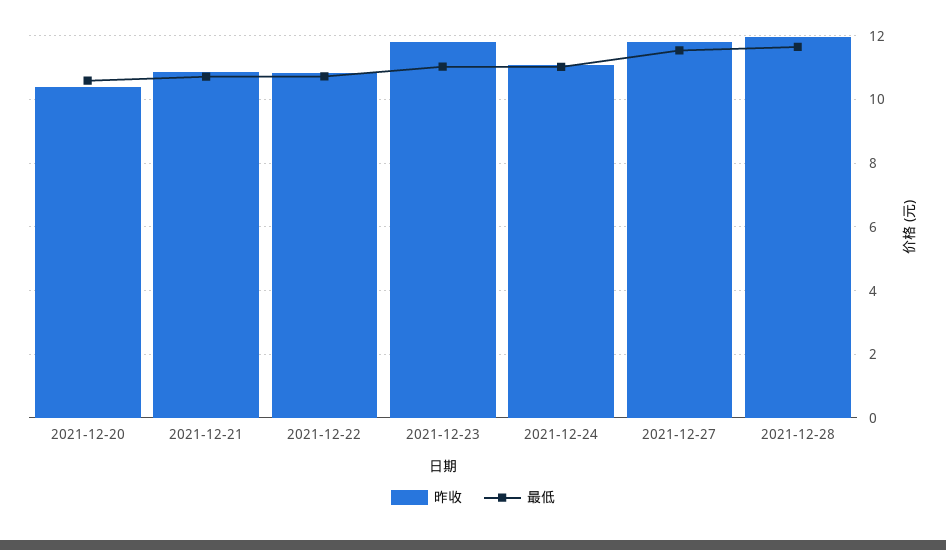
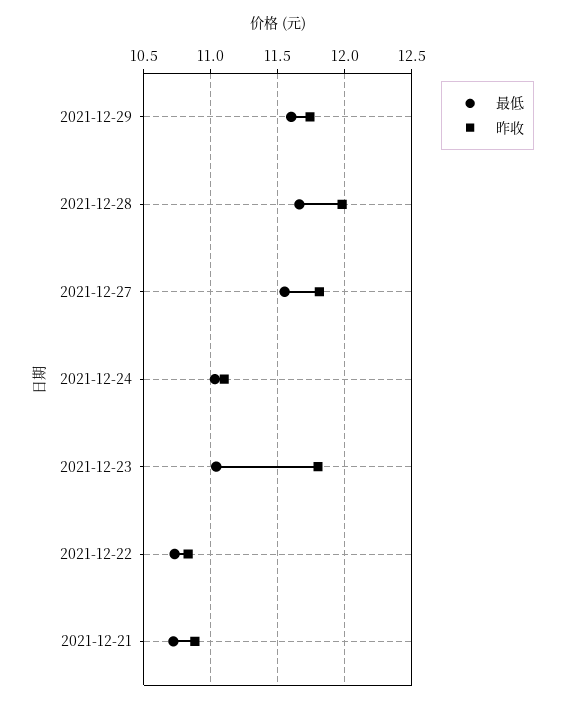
昨收, 2021-12-20: 10.4 -> none
最低, 2021-12-20: 10.6 -> none
最低, 2021-12-29: none -> 11.6
昨收, 2021-12-29: none -> 11.75

